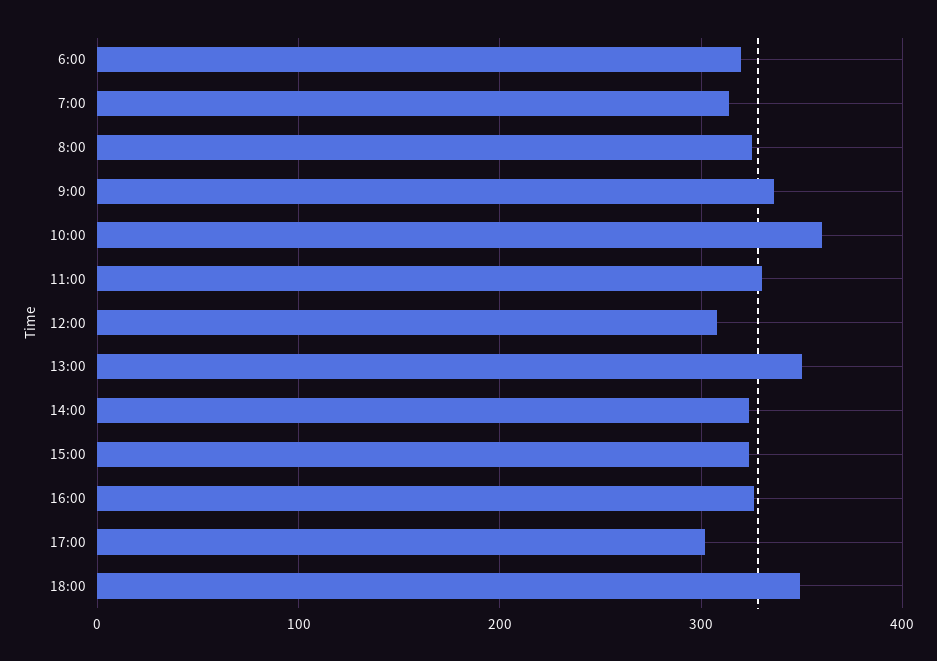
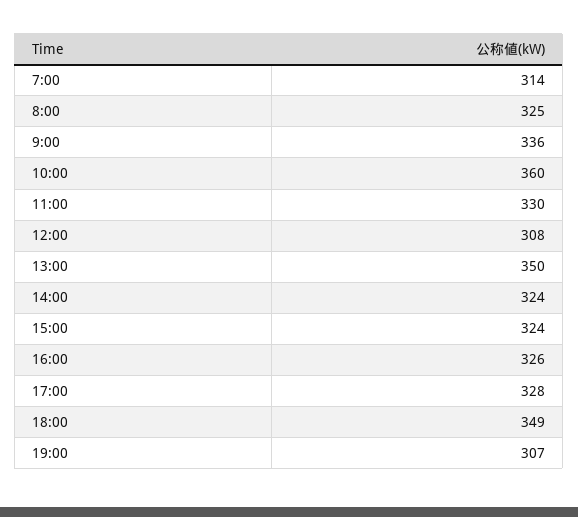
6:00: 320 -> none
17:00: 300 -> 328
19:00: none -> 307

